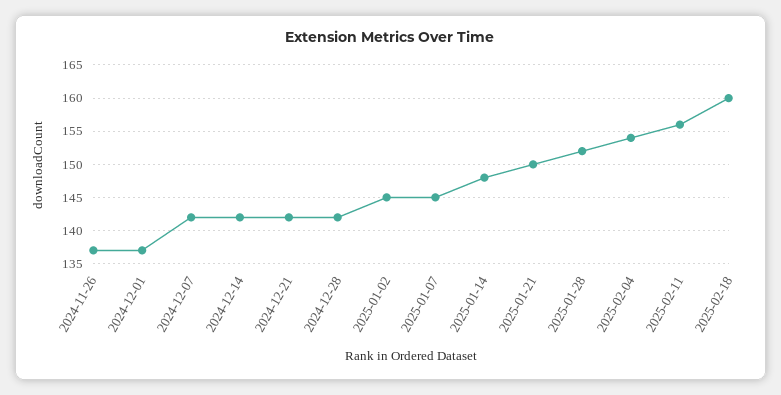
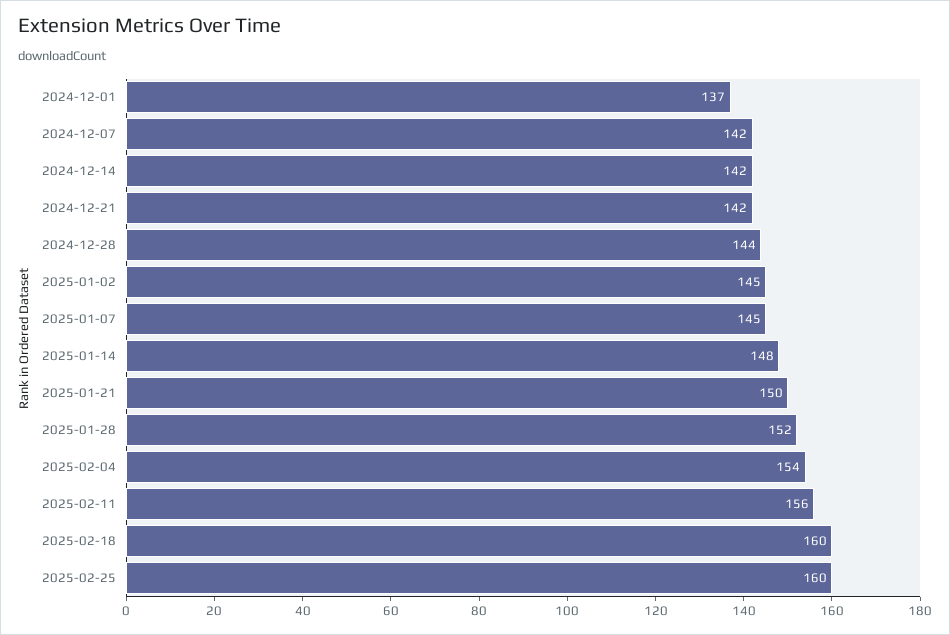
2024-11-26: 137 -> none
2024-12-28: 142 -> 144
2025-02-25: none -> 160

